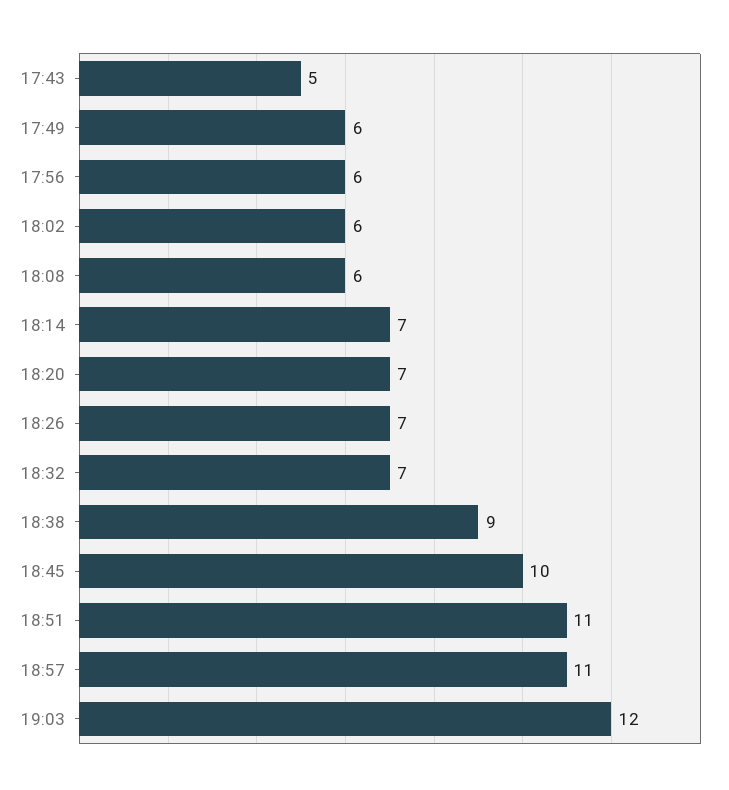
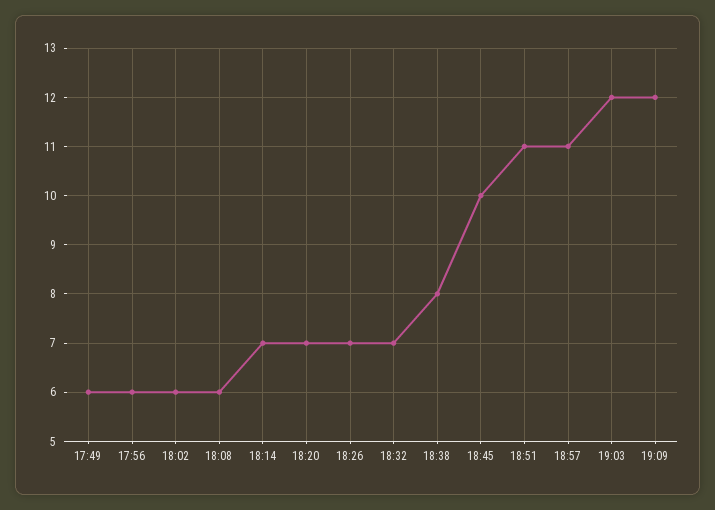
17:43: 5 -> none
18:38: 9 -> 8
19:09: none -> 12

